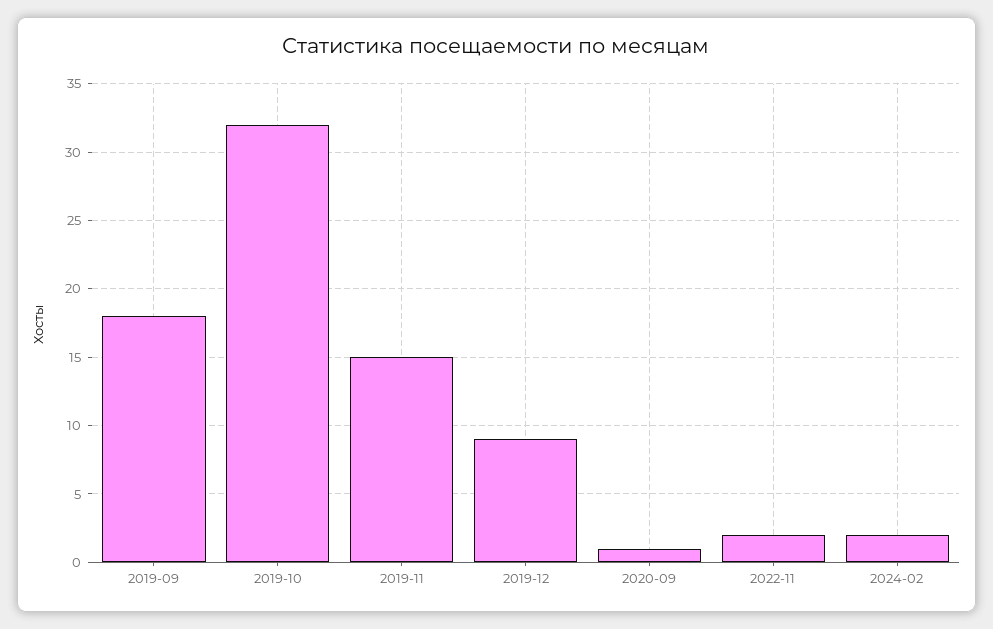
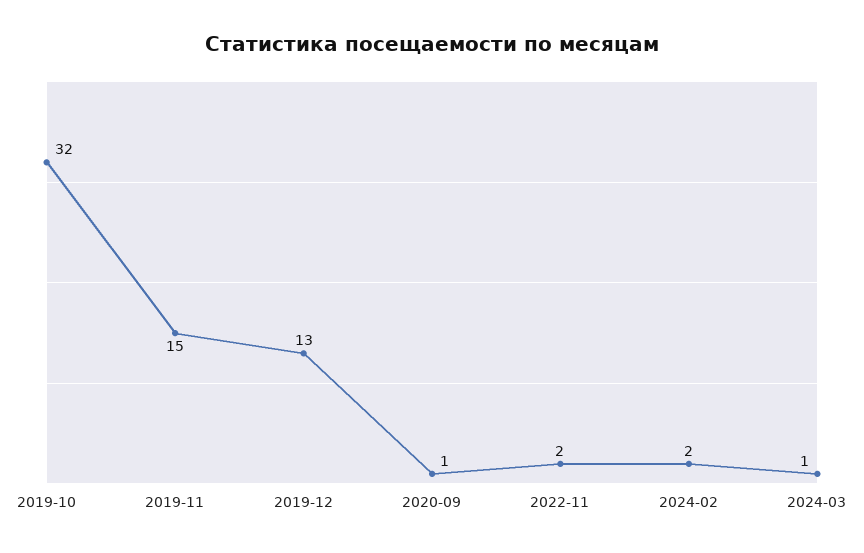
2019-09: 18 -> none
2019-12: 9 -> 13
2024-03: none -> 1

